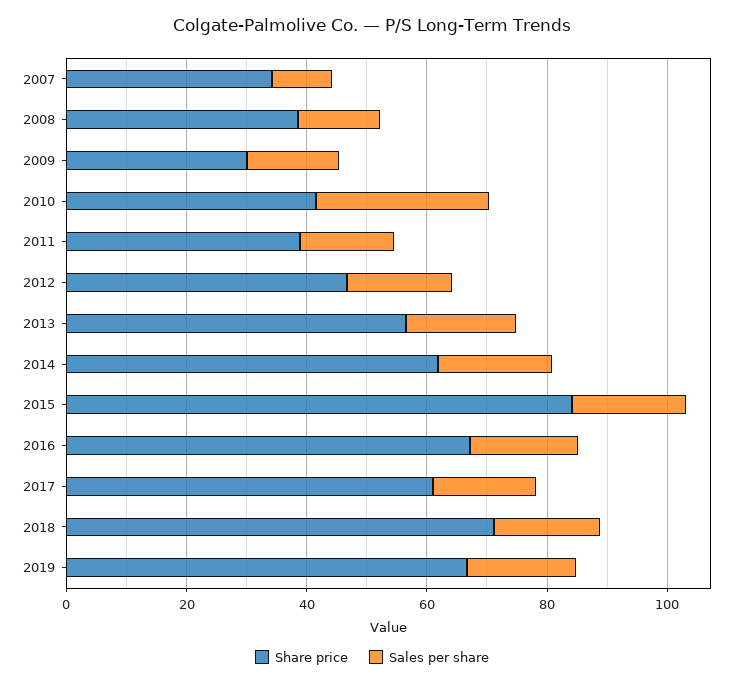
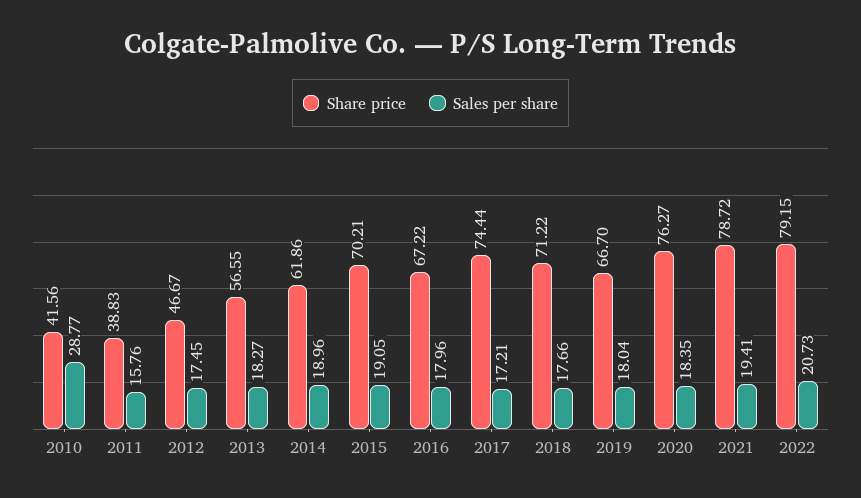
Share price, 2007: 35 -> none
Sales per share, 2007: 10 -> none
Share price, 2008: 40 -> none
Sales per share, 2008: 15 -> none
Share price, 2009: 30 -> none
Sales per share, 2009: 15 -> none
Share price, 2015: 85 -> 70.21
Share price, 2017: 60 -> 74.44
Share price, 2020: none -> 76.27
Sales per share, 2020: none -> 18.35
Share price, 2021: none -> 78.72
Sales per share, 2021: none -> 19.41
Share price, 2022: none -> 79.15
Sales per share, 2022: none -> 20.73

